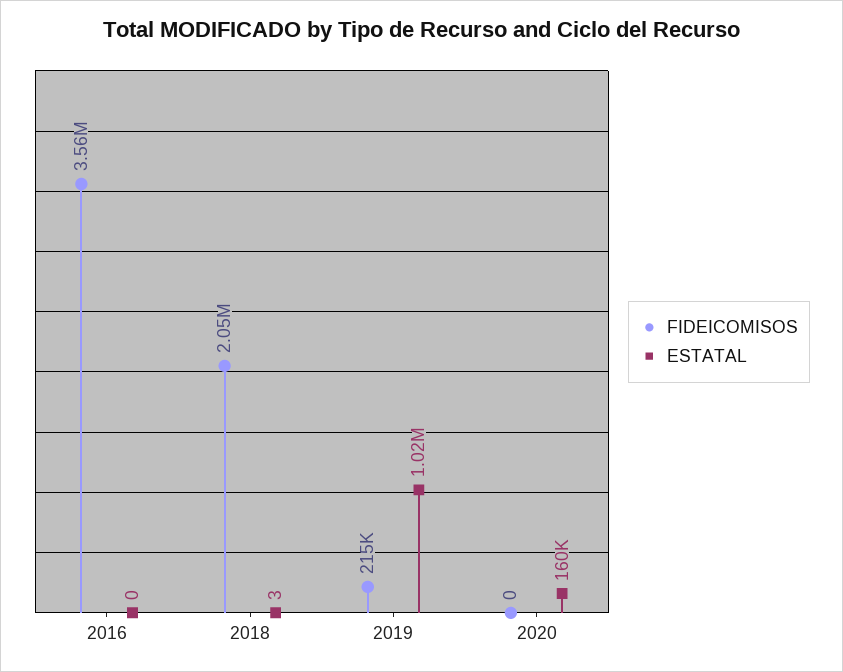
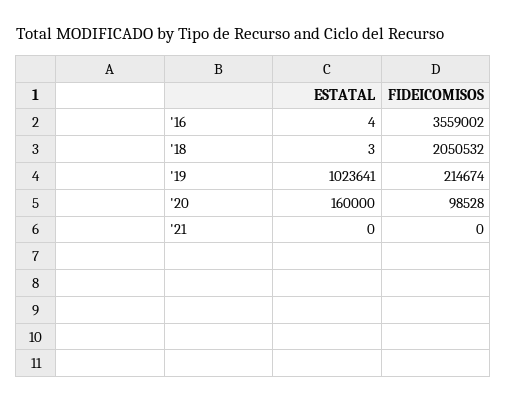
ESTATAL, 2016: 0 -> 4
FIDEICOMISOS, 2020: 0 -> 98528
ESTATAL, '21: none -> 0
FIDEICOMISOS, '21: none -> 0

